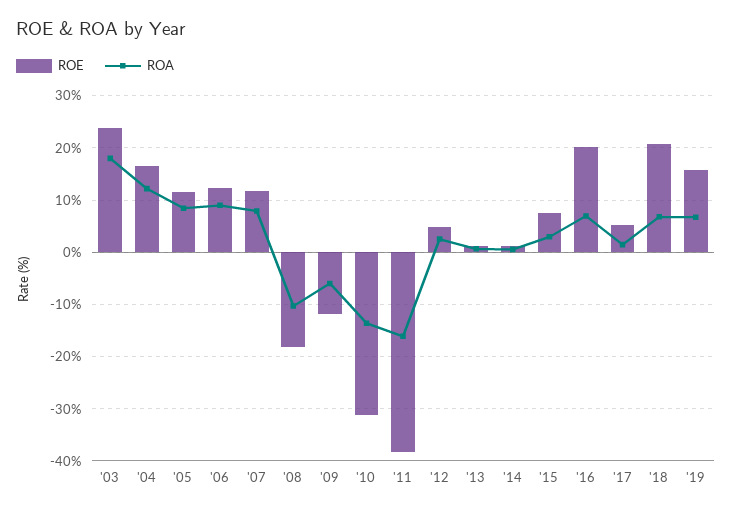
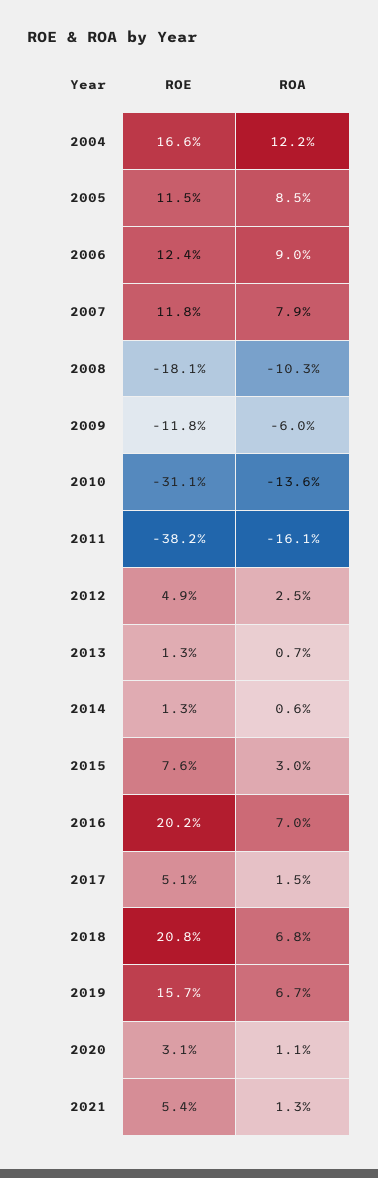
ROE, '03: 24 -> none
ROA, '03: 18 -> none
ROE, 2020: none -> 3.1
ROA, 2020: none -> 1.1
ROE, 2021: none -> 5.4
ROA, 2021: none -> 1.3

